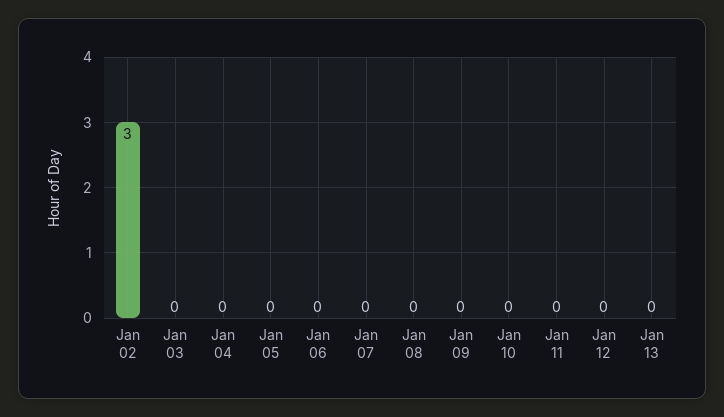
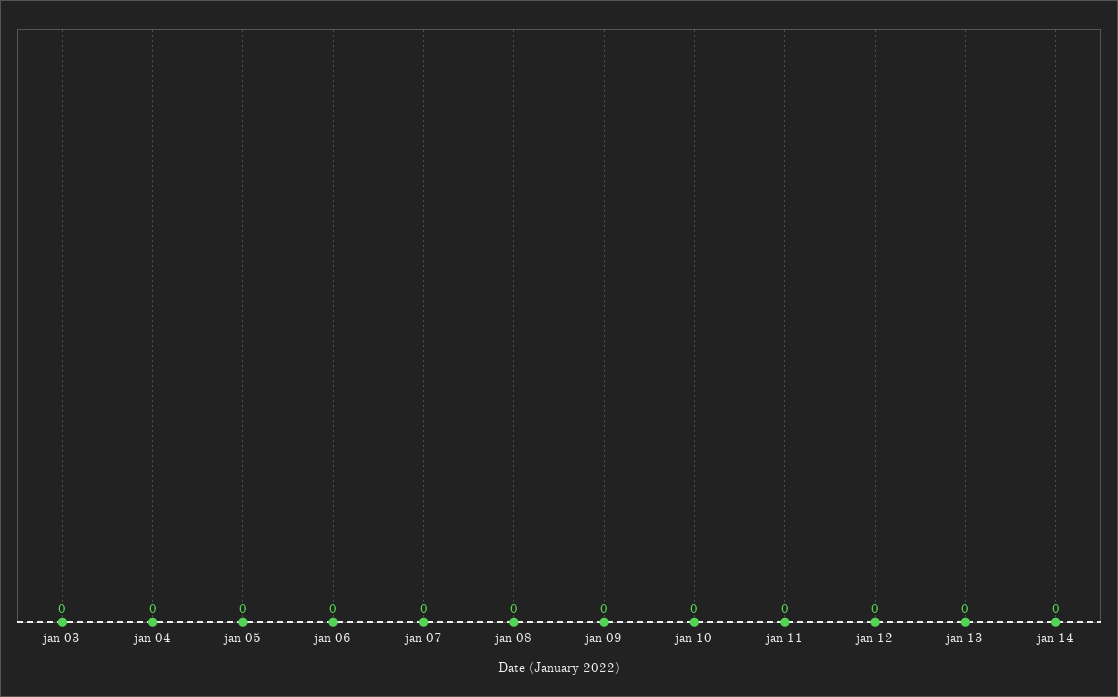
Jan 02: 3 -> none
jan 14: none -> 0

